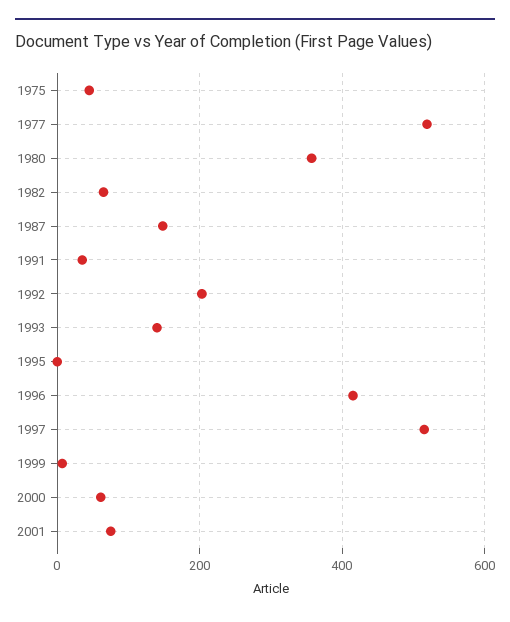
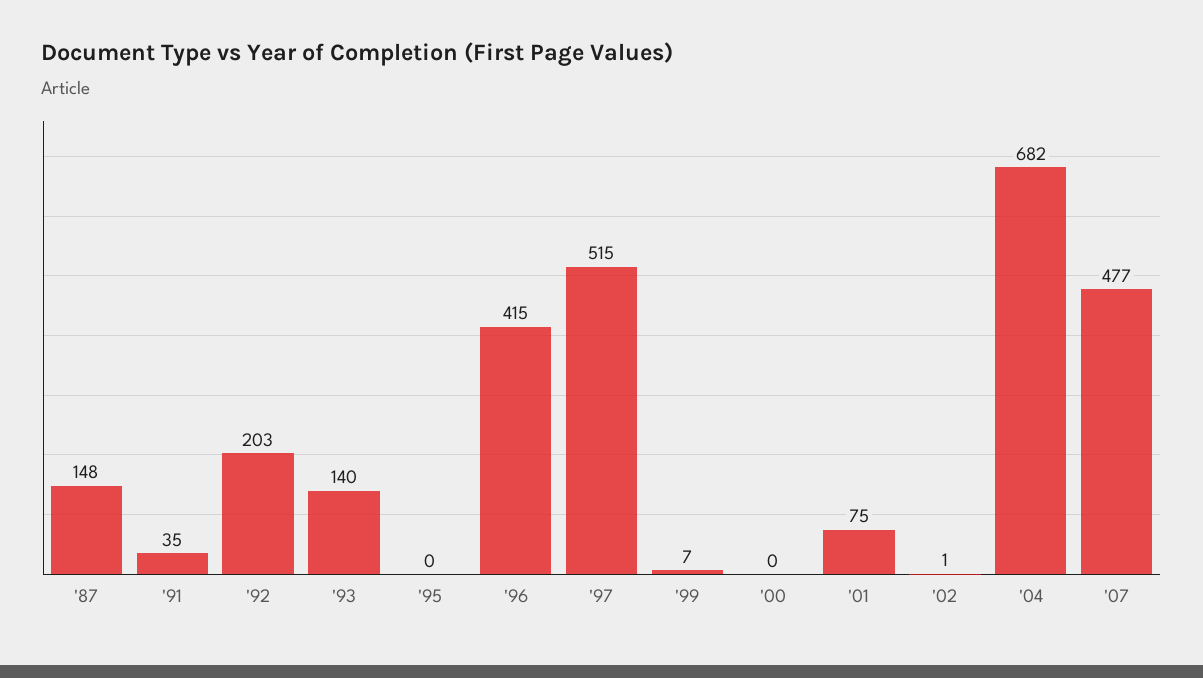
1975: 40 -> none
1977: 520 -> none
1980: 360 -> none
1982: 60 -> none
2000: 60 -> 0
'02: none -> 1
'04: none -> 682
'07: none -> 477

